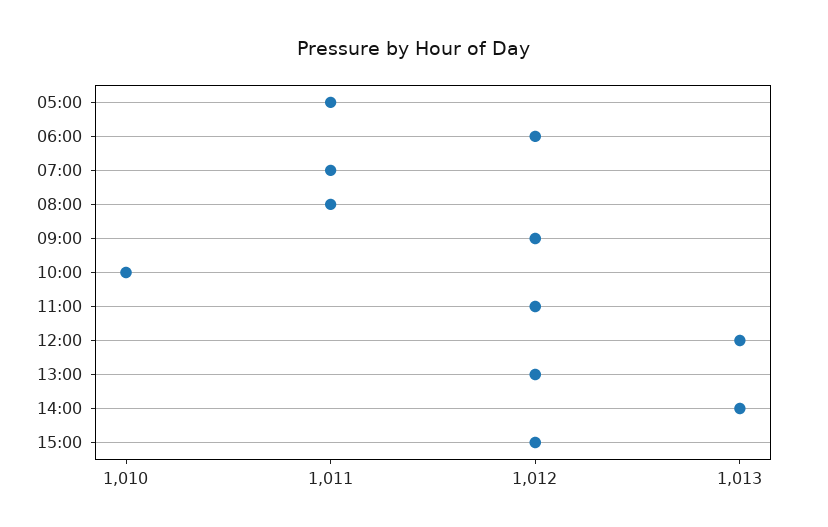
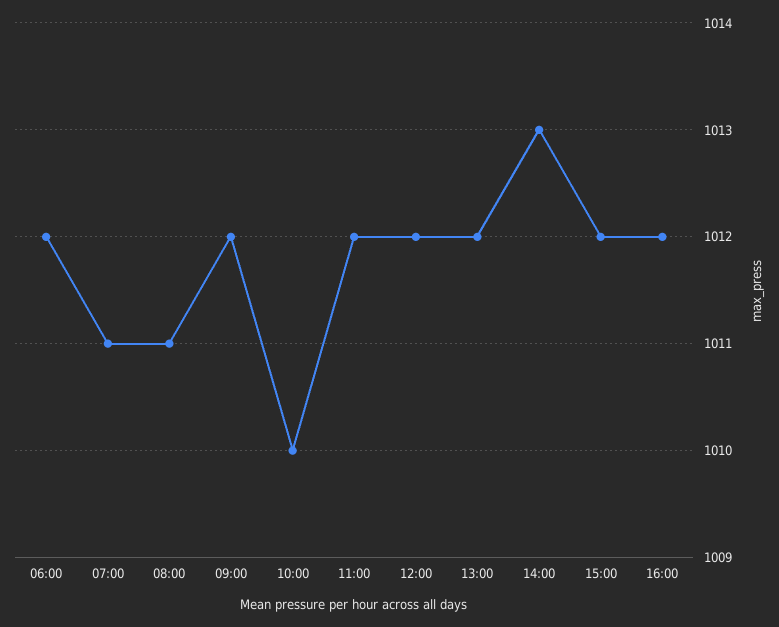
05:00: 1011 -> none
12:00: 1013 -> 1012
16:00: none -> 1012

